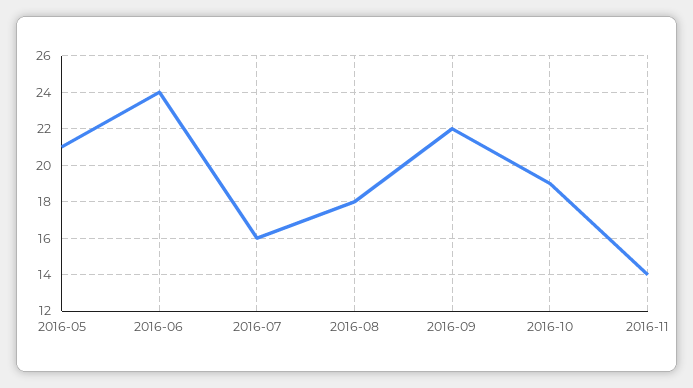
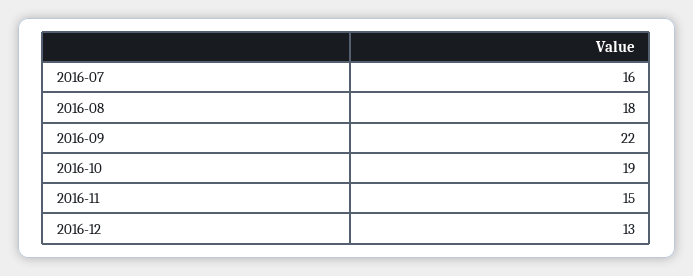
2016-05: 21 -> none
2016-06: 24 -> none
2016-11: 14 -> 15
2016-12: none -> 13

